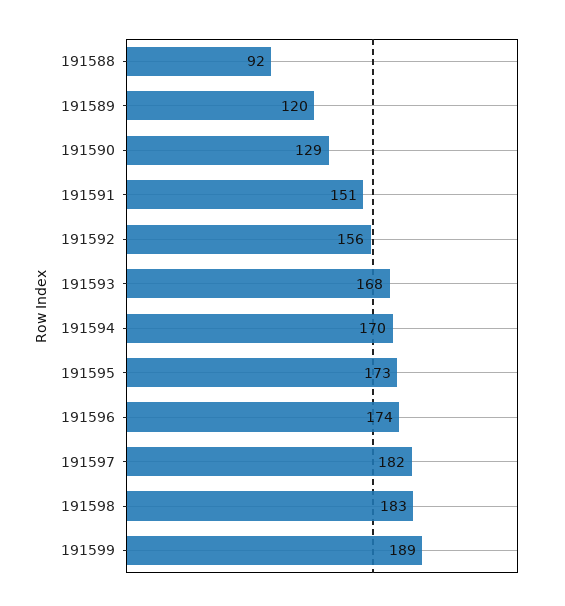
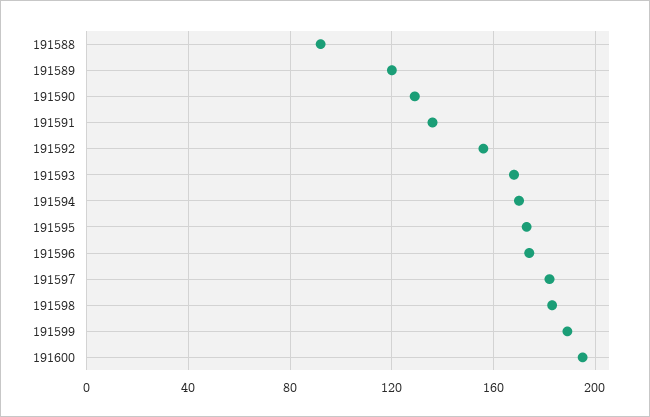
191591: 151 -> 135
191600: none -> 195

